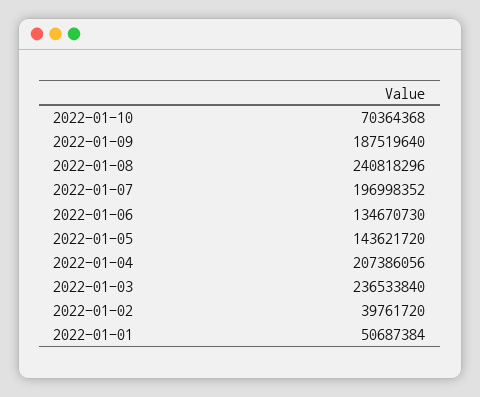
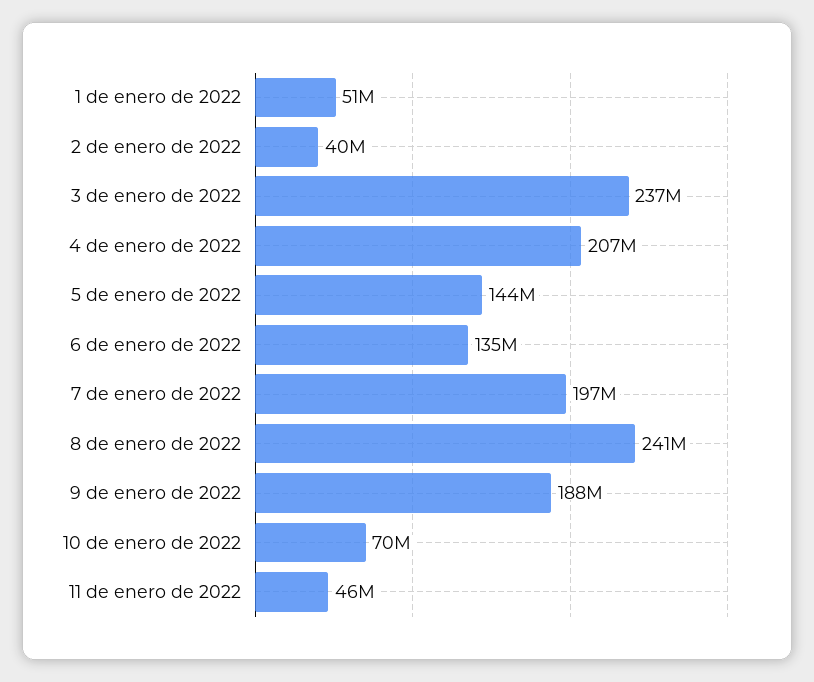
11 de enero de 2022: none -> 46000000

